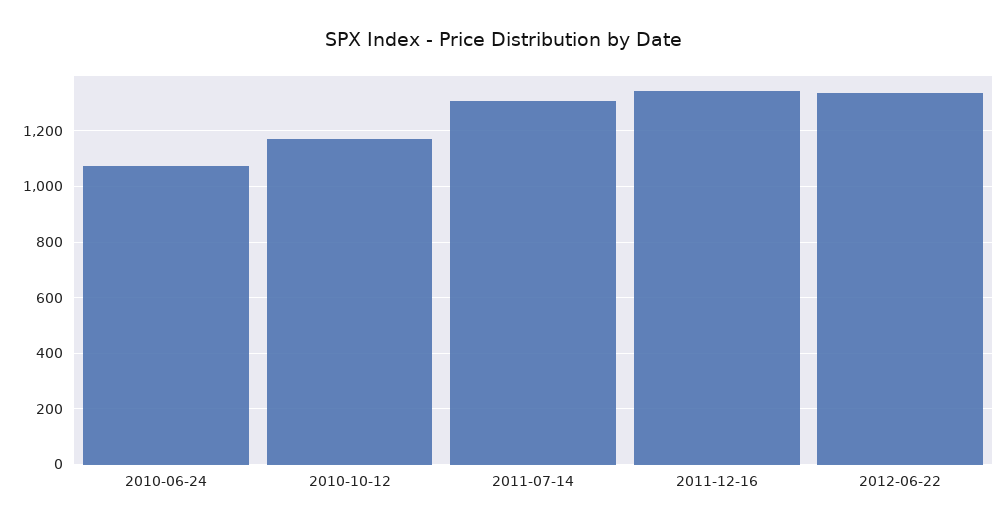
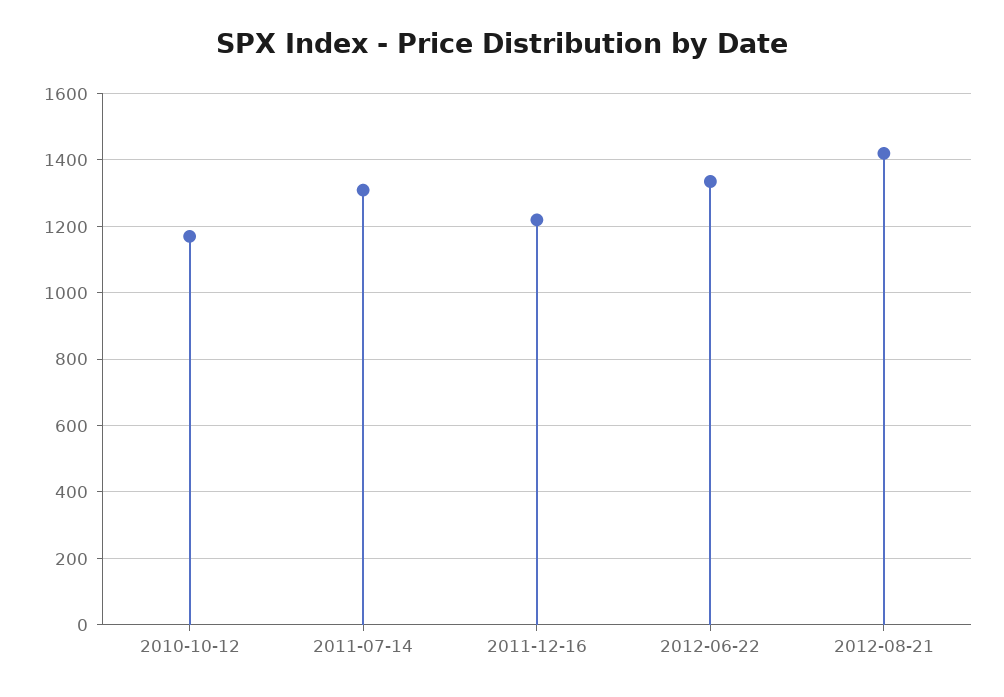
2010-06-24: 1075 -> none
2011-12-16: 1350 -> 1220
2012-08-21: none -> 1420

